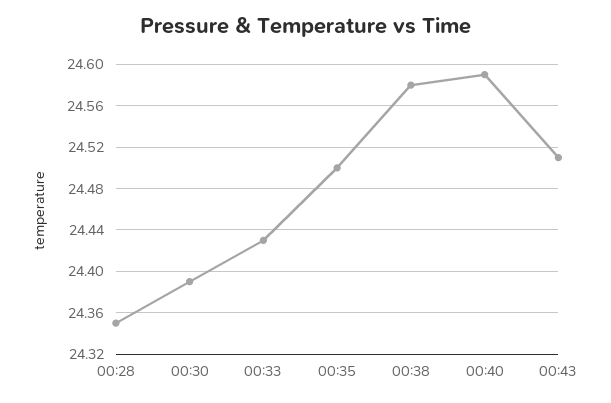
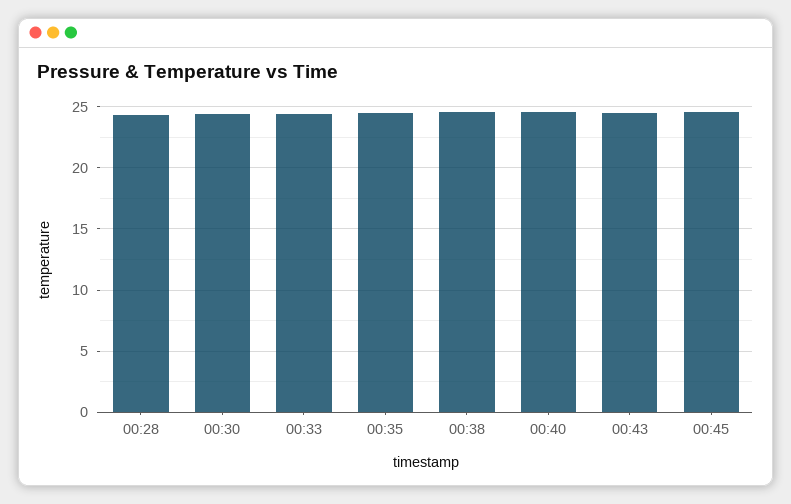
00:45: none -> 24.5

